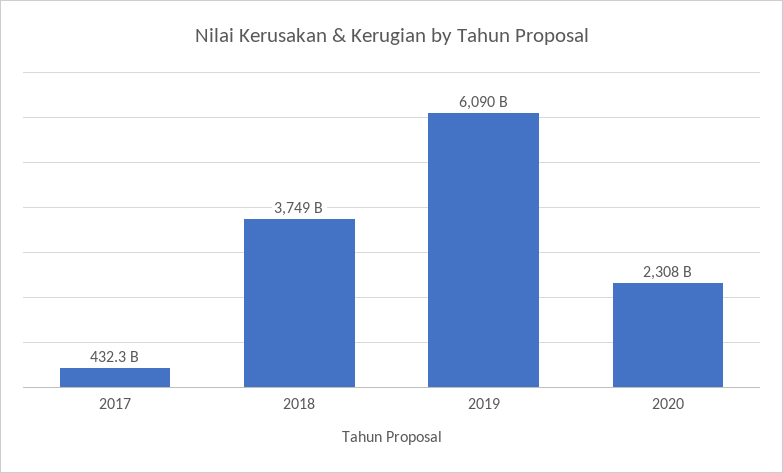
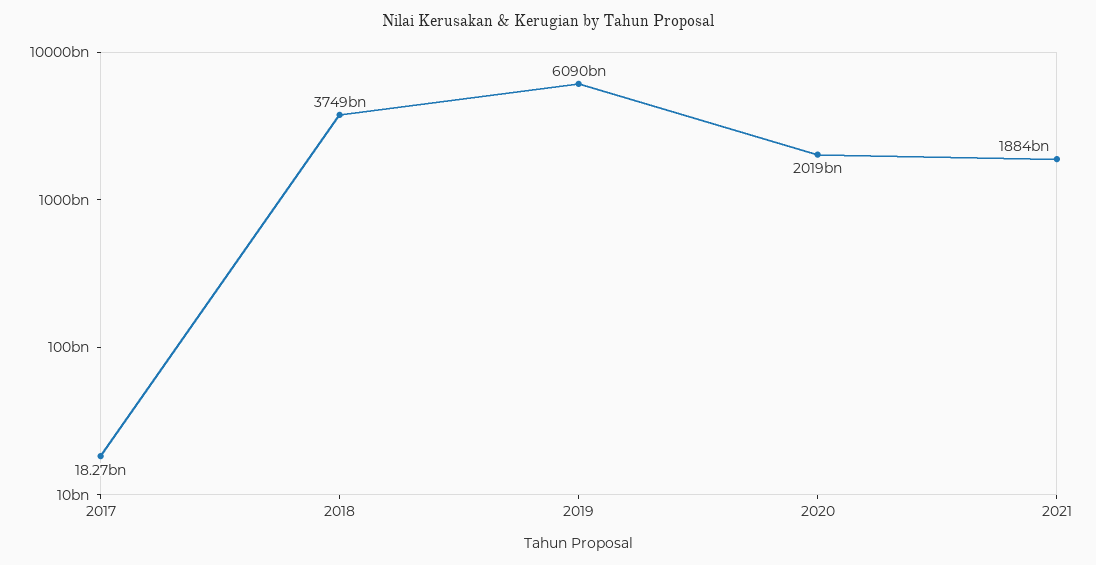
2017: 432300000000 -> 18270000000
2020: 2308000000000 -> 2019000000000
2021: none -> 1884000000000

